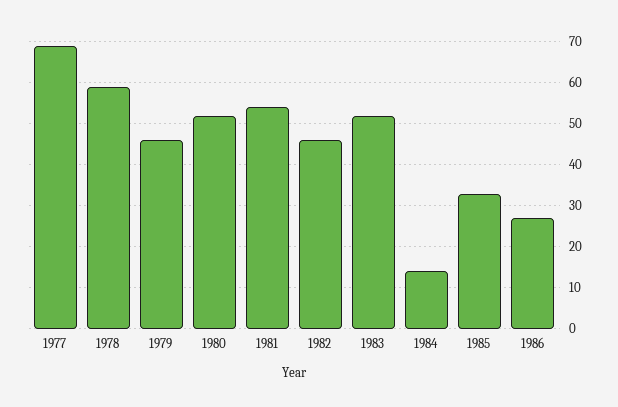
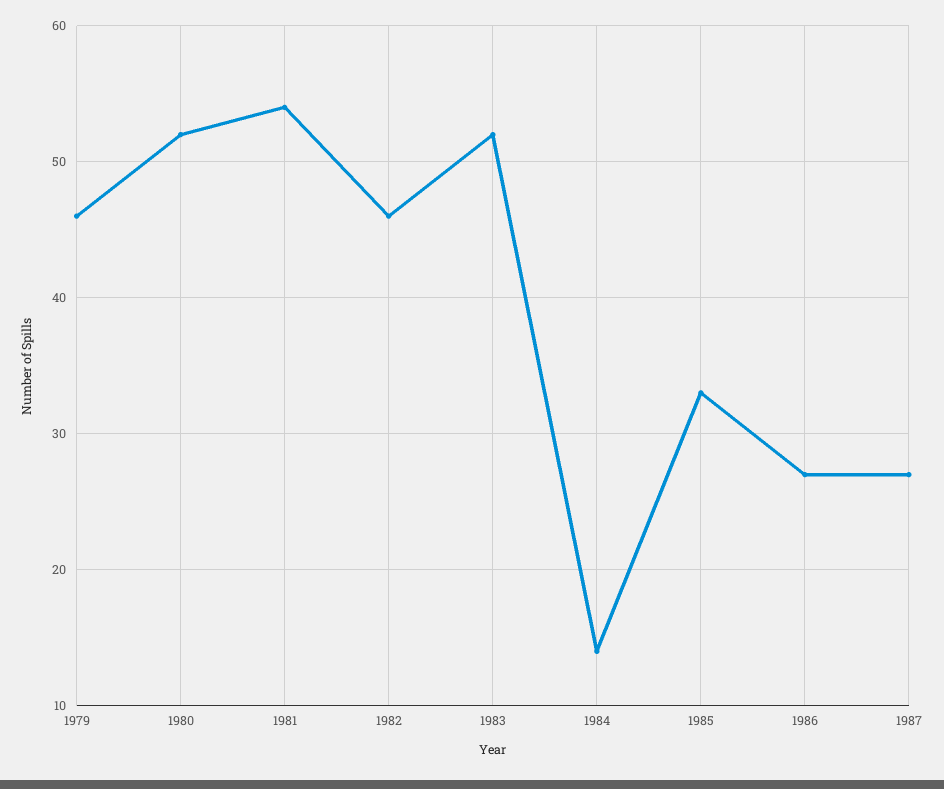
1977: 70 -> none
1978: 60 -> none
1987: none -> 27

